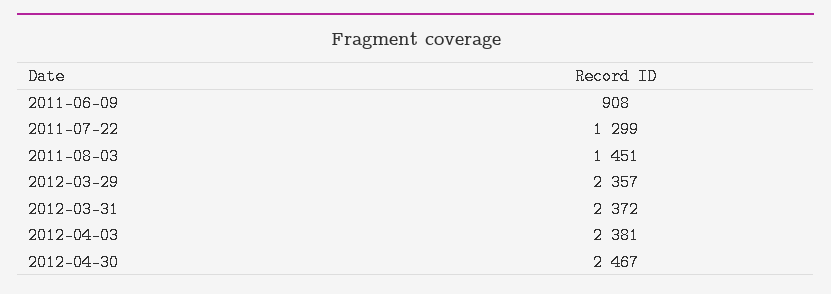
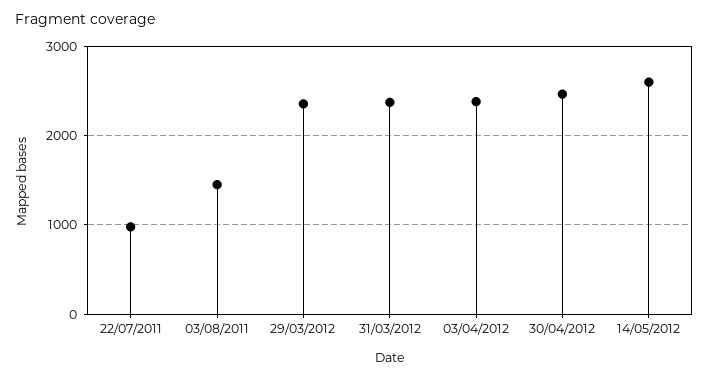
2011-06-09: 908 -> none
2011-07-22: 1299 -> 1000
14/05/2012: none -> 2600

